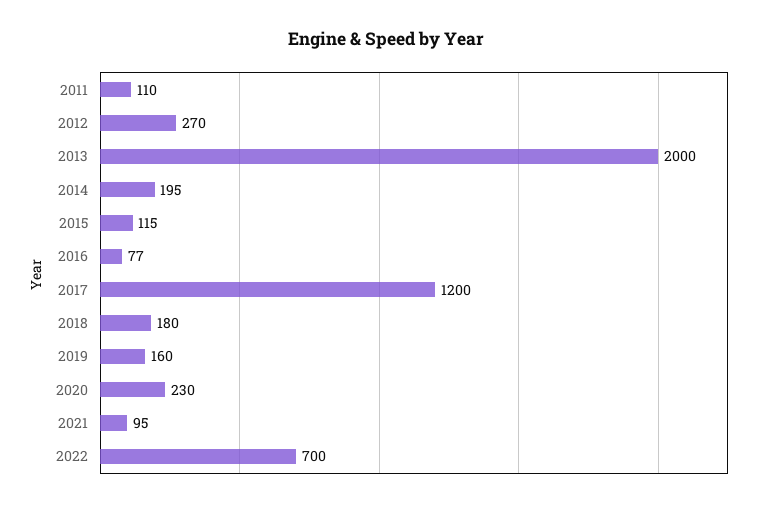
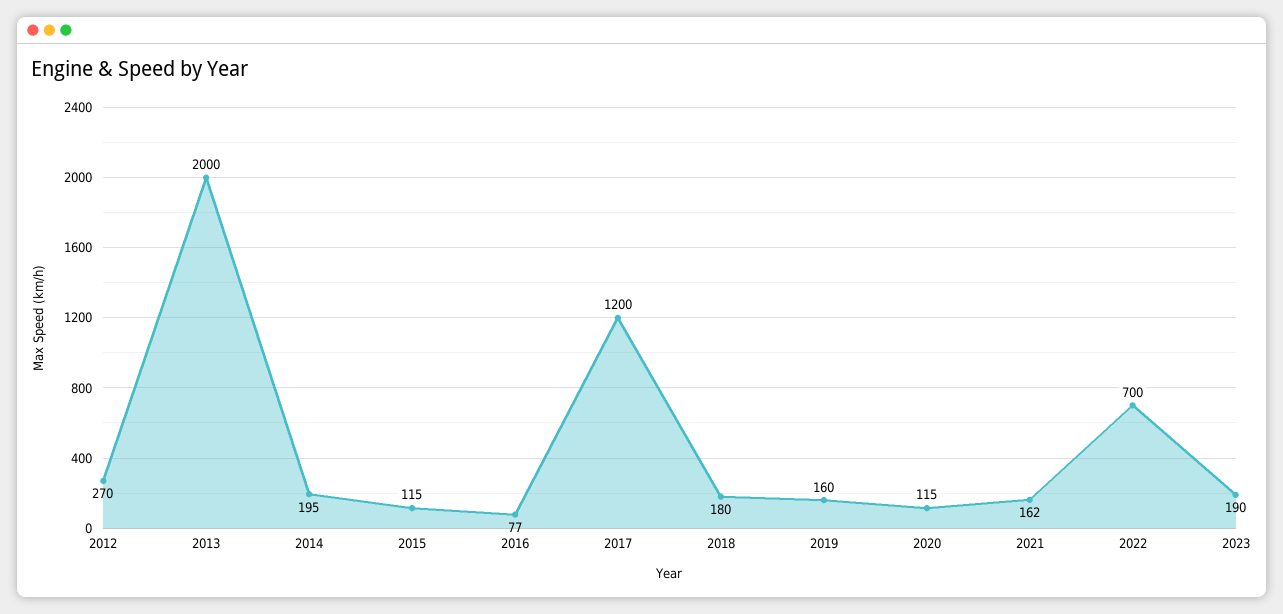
2011: 110 -> none
2020: 230 -> 115
2021: 95 -> 162
2023: none -> 190

